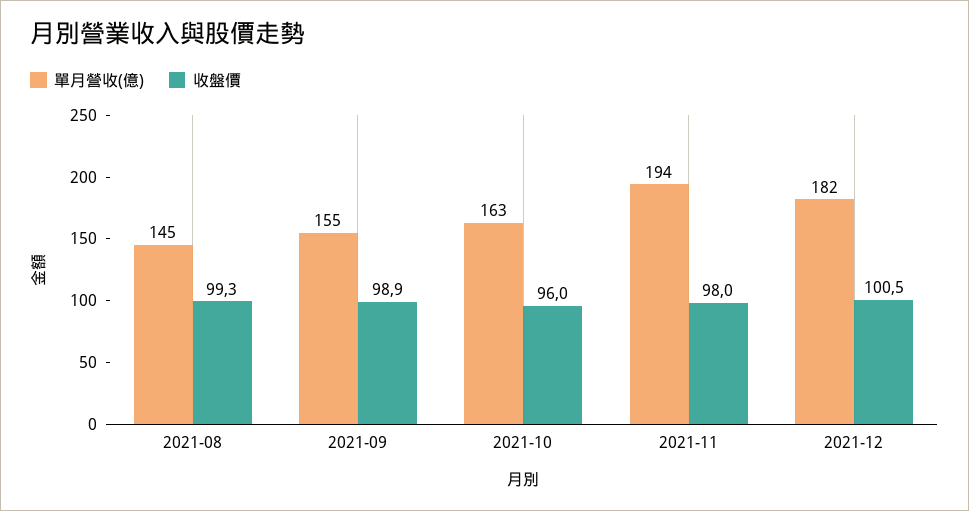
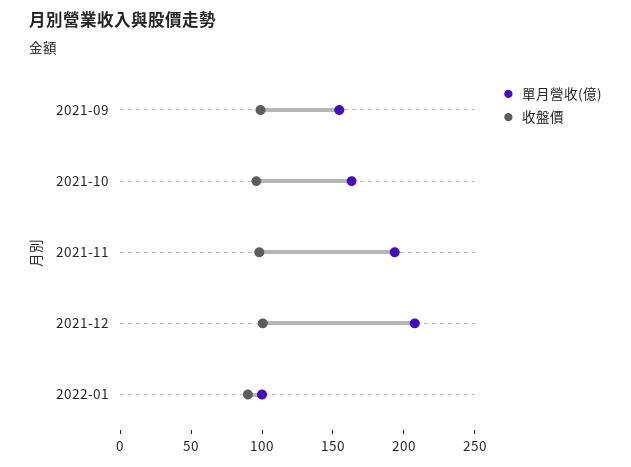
單月營收(億), 2021-08: 145 -> none
收盤價, 2021-08: 99.3 -> none
單月營收(億), 2021-12: 182 -> 210
單月營收(億), 2022-01: none -> 100
收盤價, 2022-01: none -> 90

